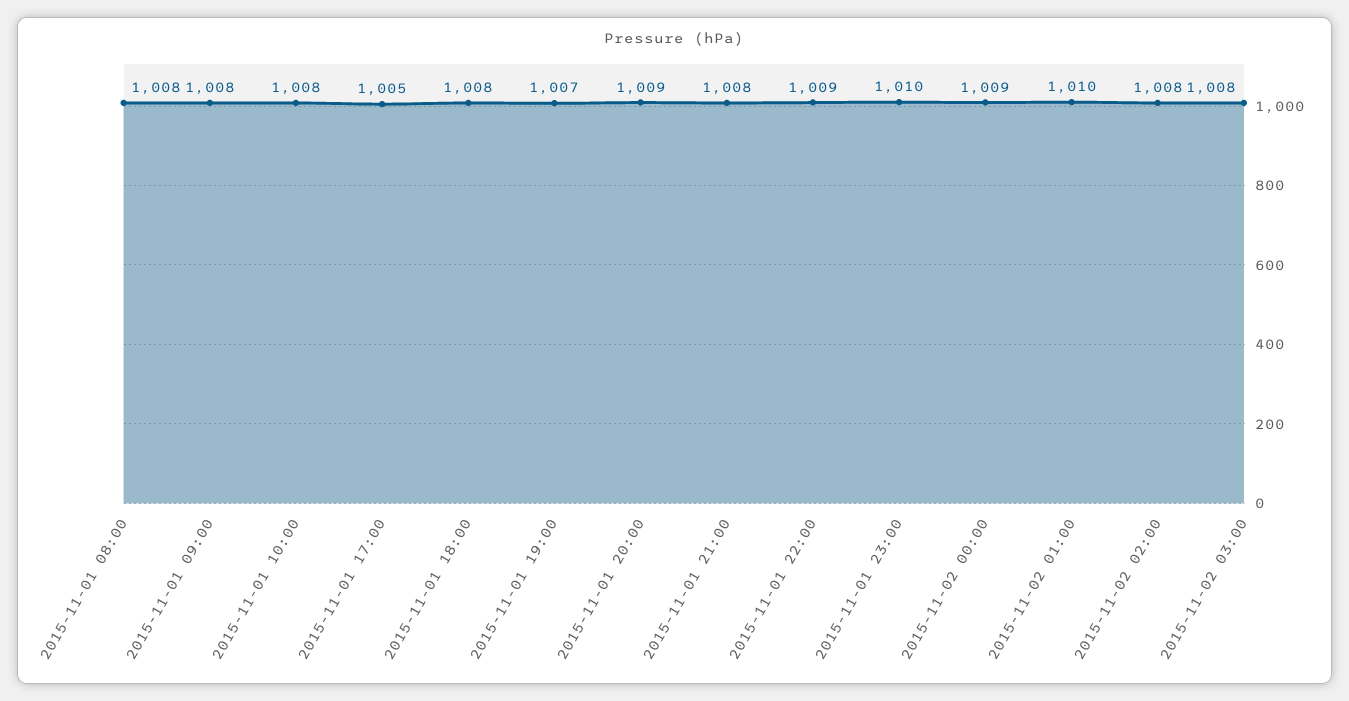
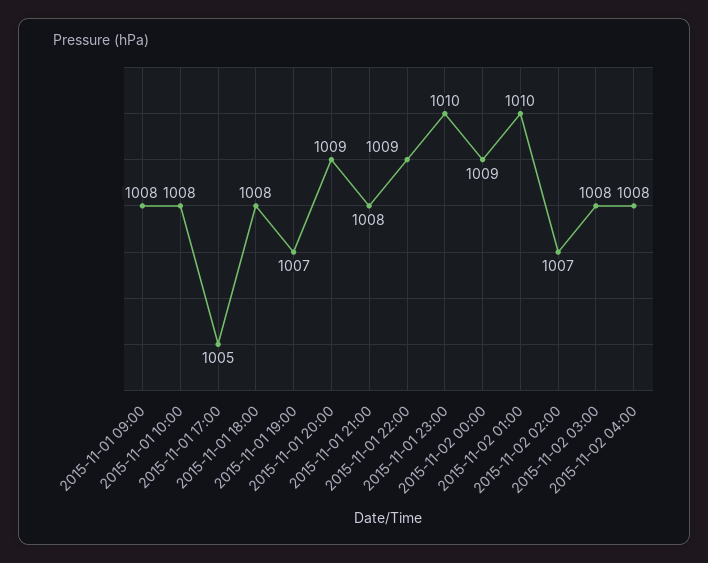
2015-11-01 08:00: 1008 -> none
2015-11-02 02:00: 1008 -> 1007
2015-11-02 04:00: none -> 1008

